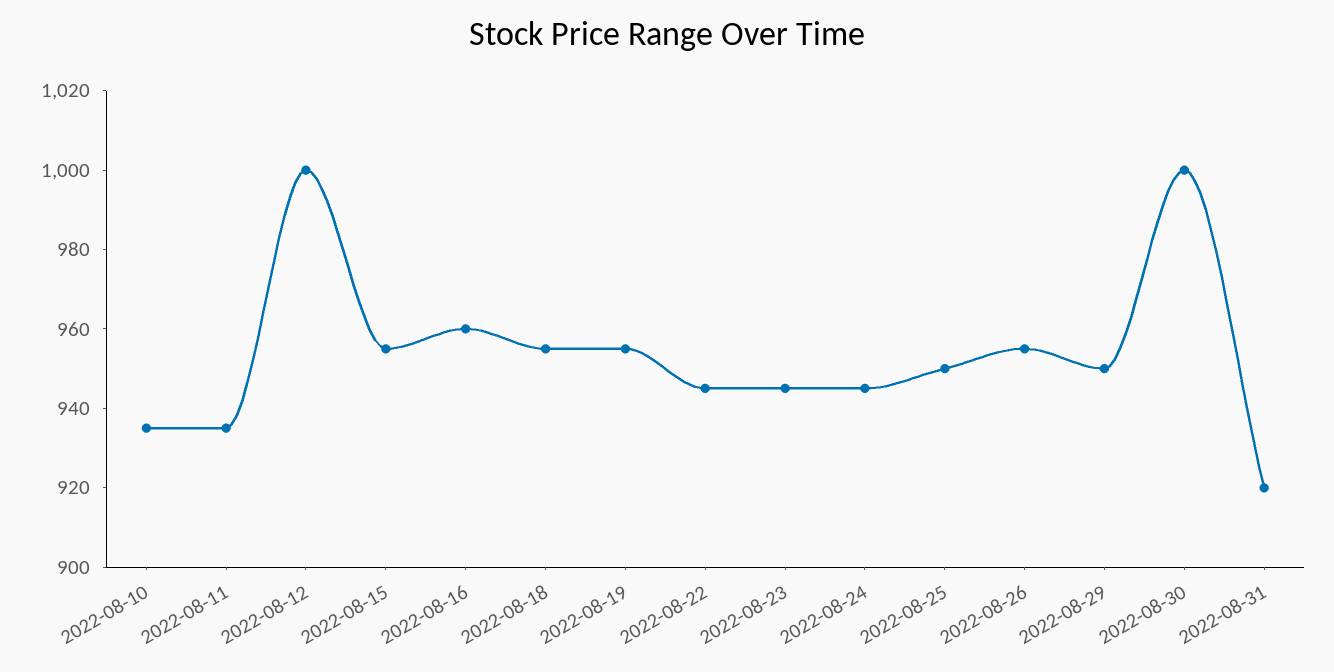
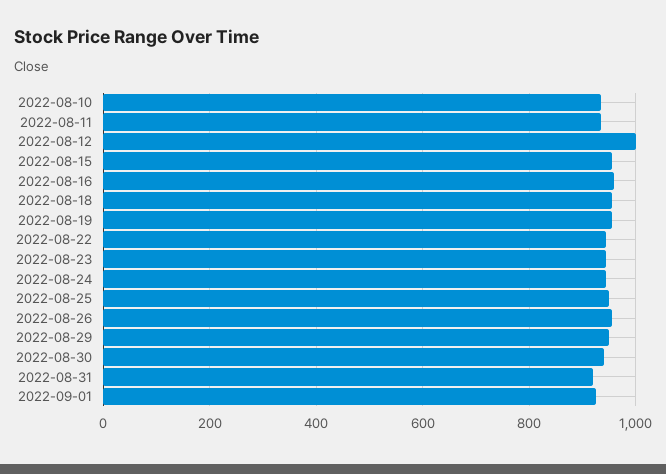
2022-08-30: 1000 -> 940
2022-09-01: none -> 920

